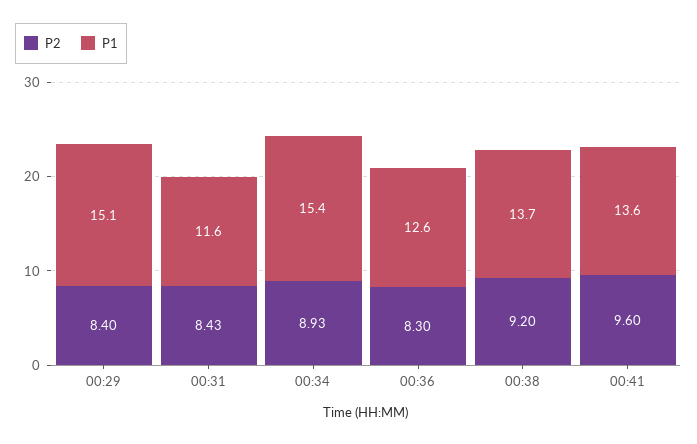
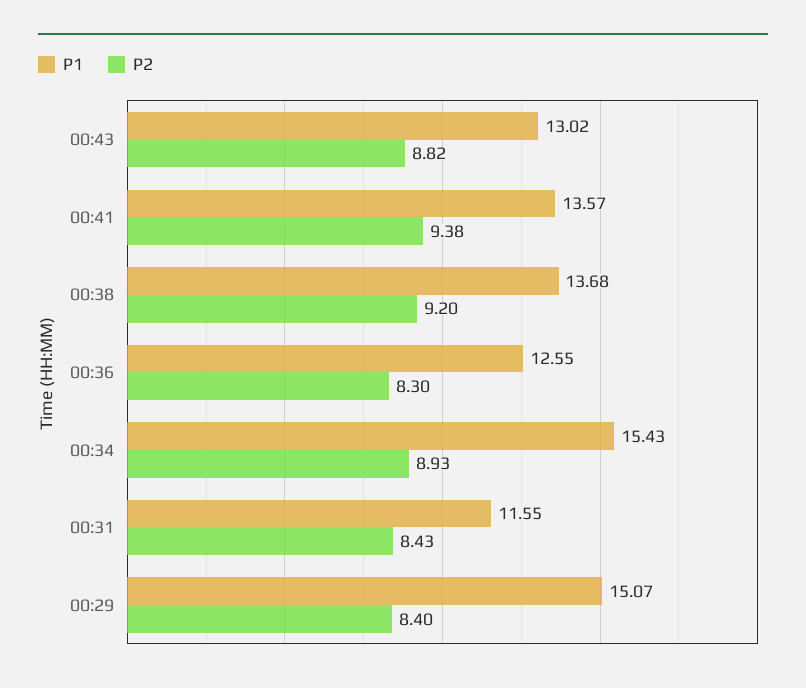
P2, 00:41: 9.6 -> 9.38
P1, 00:43: none -> 13.02
P2, 00:43: none -> 8.82

